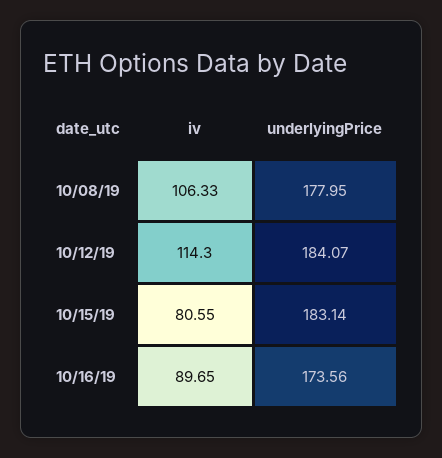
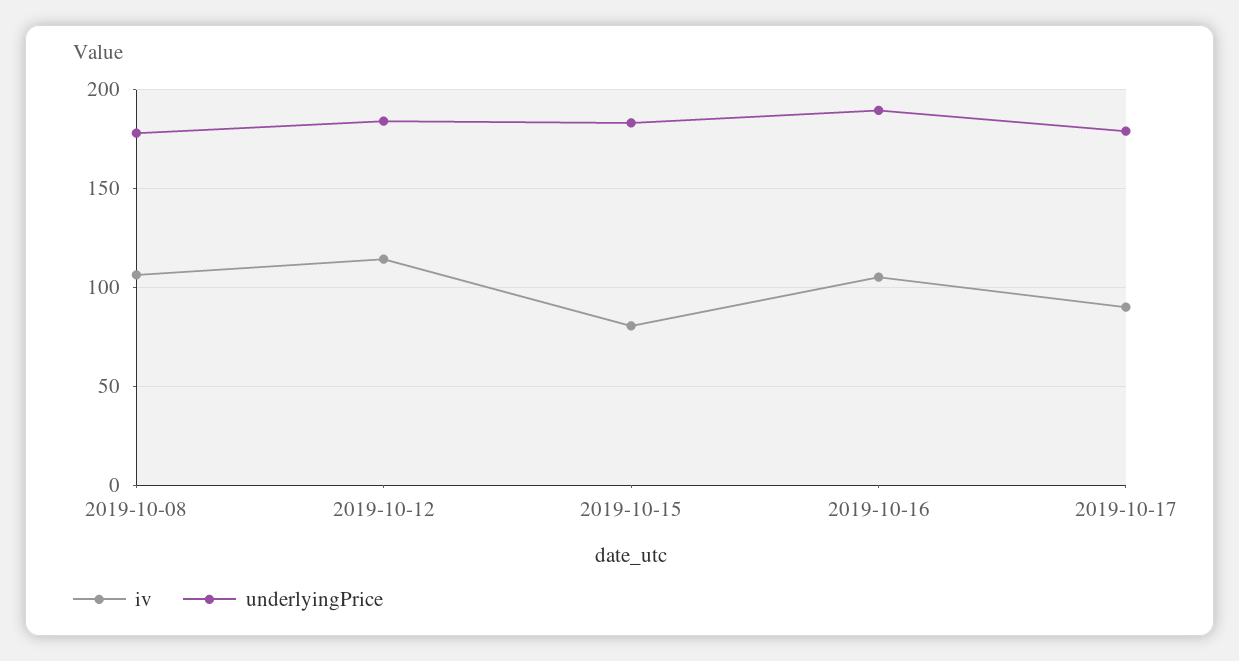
iv, 10/16/19: 89.65 -> 105
underlyingPrice, 10/16/19: 173.56 -> 190
iv, 2019-10-17: none -> 90
underlyingPrice, 2019-10-17: none -> 180

